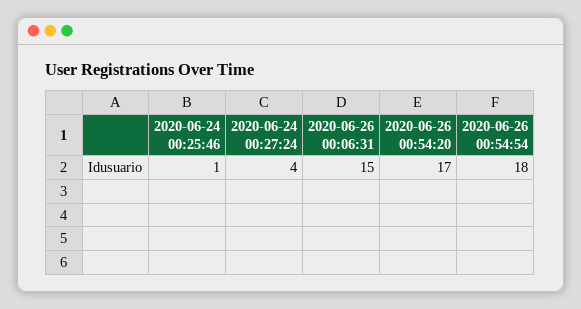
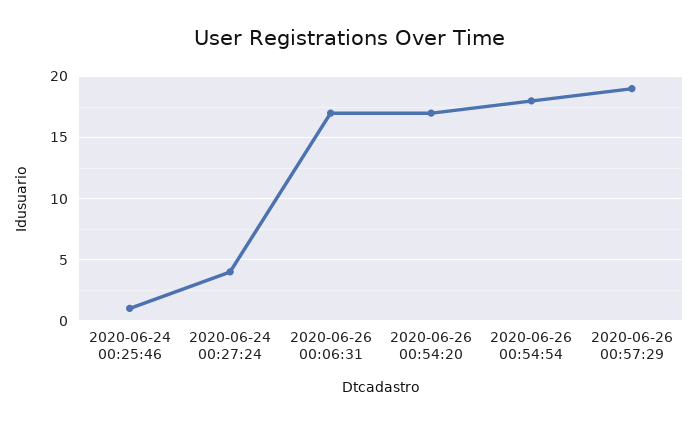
2020-06-26 00:06:31: 15 -> 17
2020-06-26 00:57:29: none -> 19

